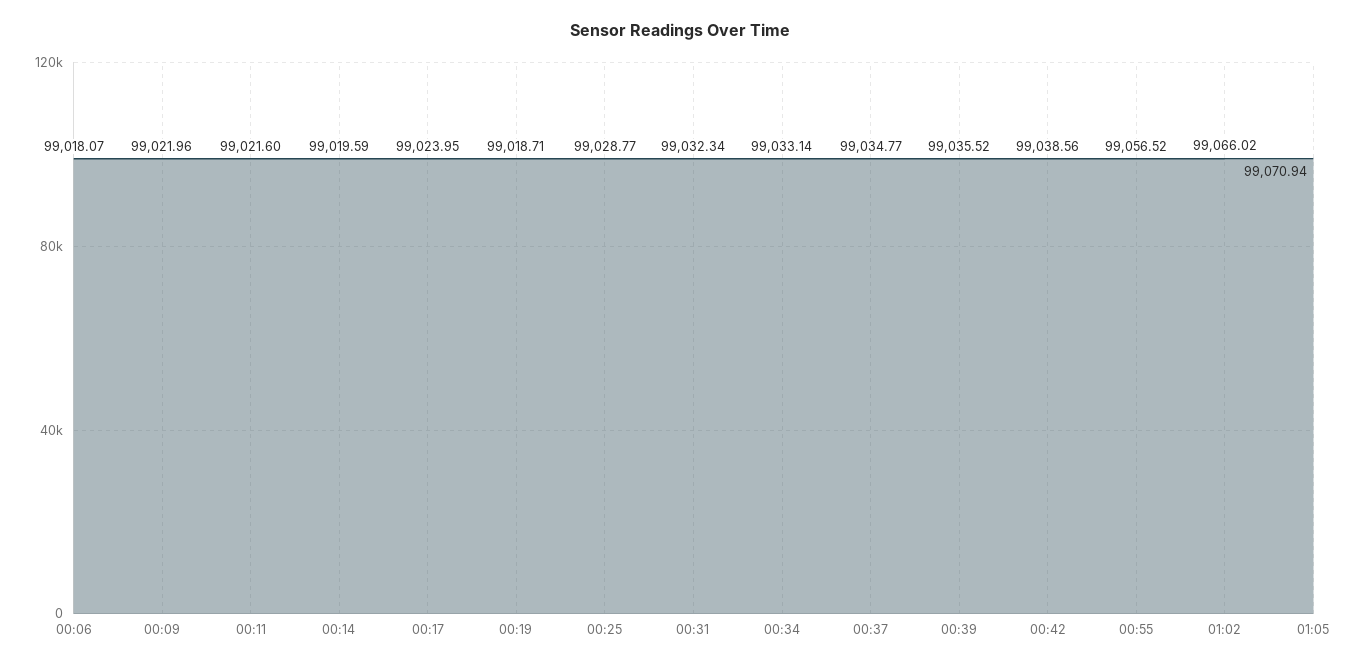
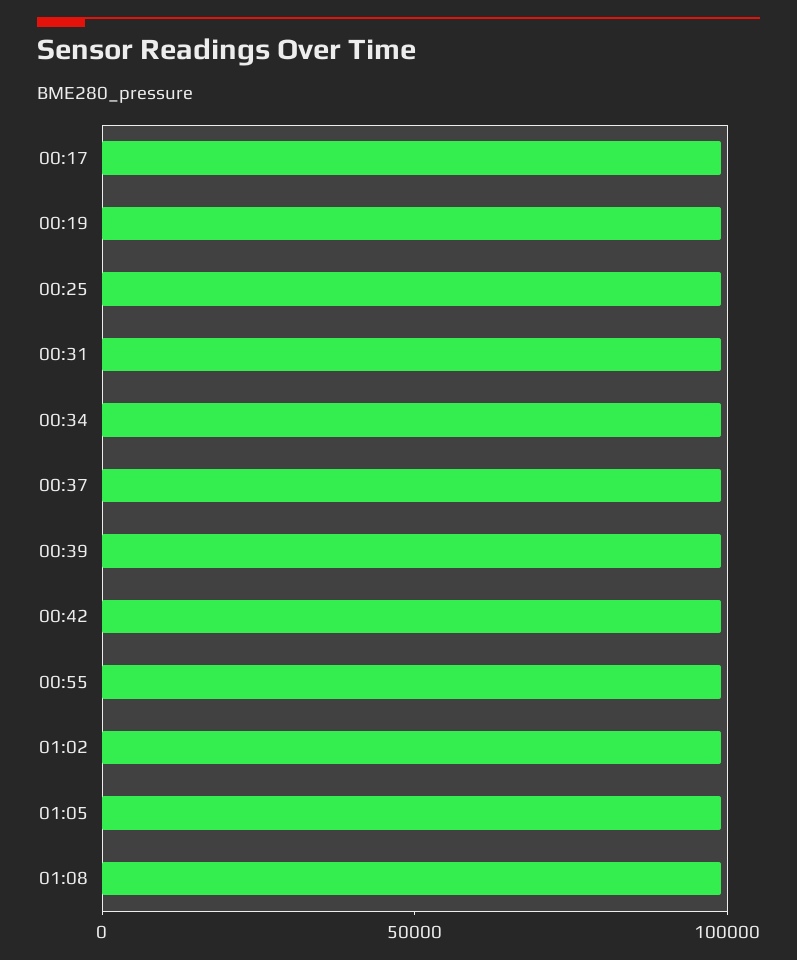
00:06: 99018.07 -> none
00:09: 99021.96 -> none
00:11: 99021.6 -> none
00:14: 99019.59 -> none
01:08: none -> 100000

